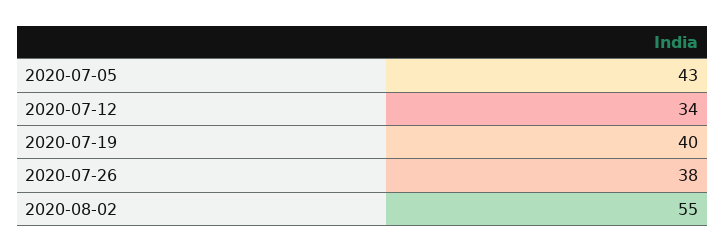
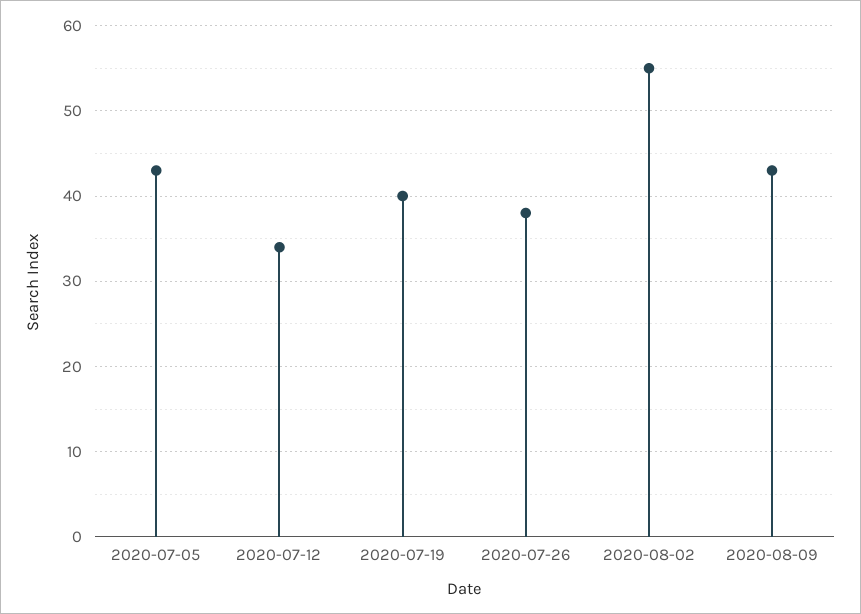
2020-08-09: none -> 43

